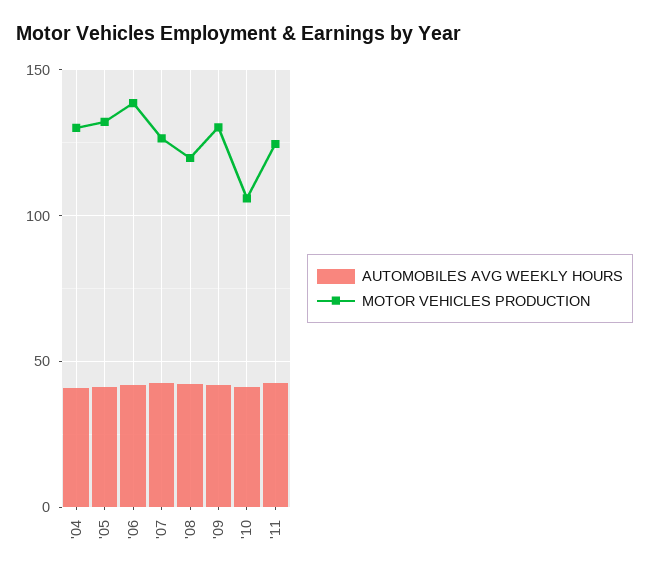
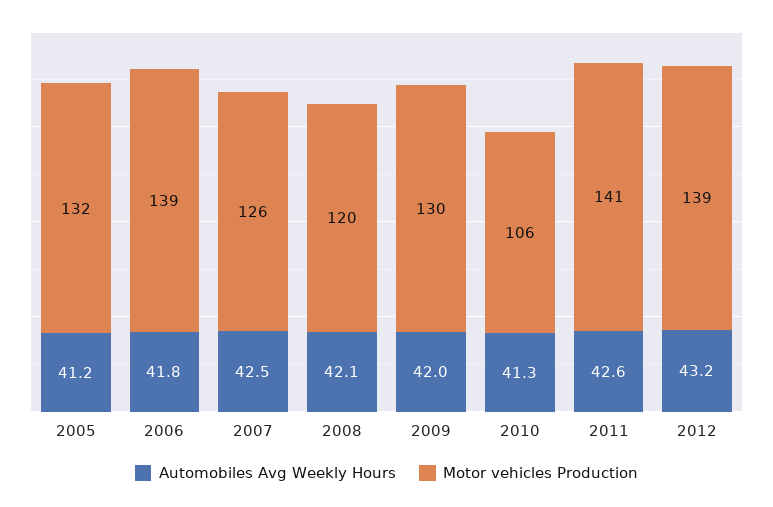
AUTOMOBILES AVG WEEKLY HOURS, '04: 40 -> none
MOTOR VEHICLES PRODUCTION, '04: 130 -> none
MOTOR VEHICLES PRODUCTION, '11: 125 -> 141
AUTOMOBILES AVG WEEKLY HOURS, 2012: none -> 43.2
MOTOR VEHICLES PRODUCTION, 2012: none -> 139

